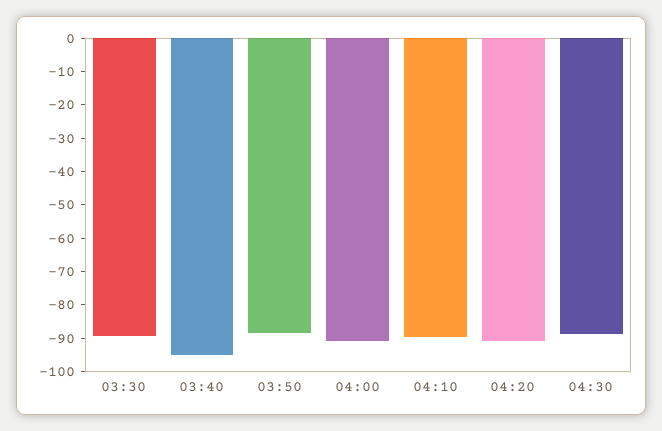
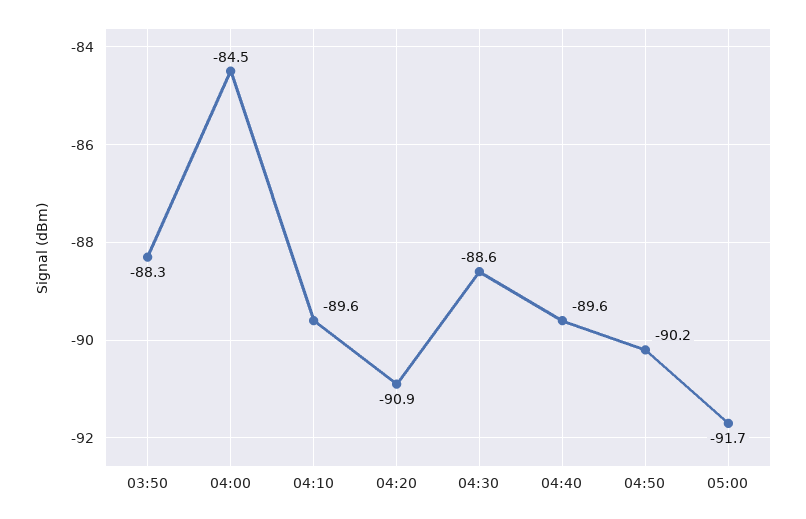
03:30: -90 -> none
03:40: -95 -> none
04:00: -90 -> -84.5
04:40: none -> -89.6
04:50: none -> -90.2
05:00: none -> -91.7

